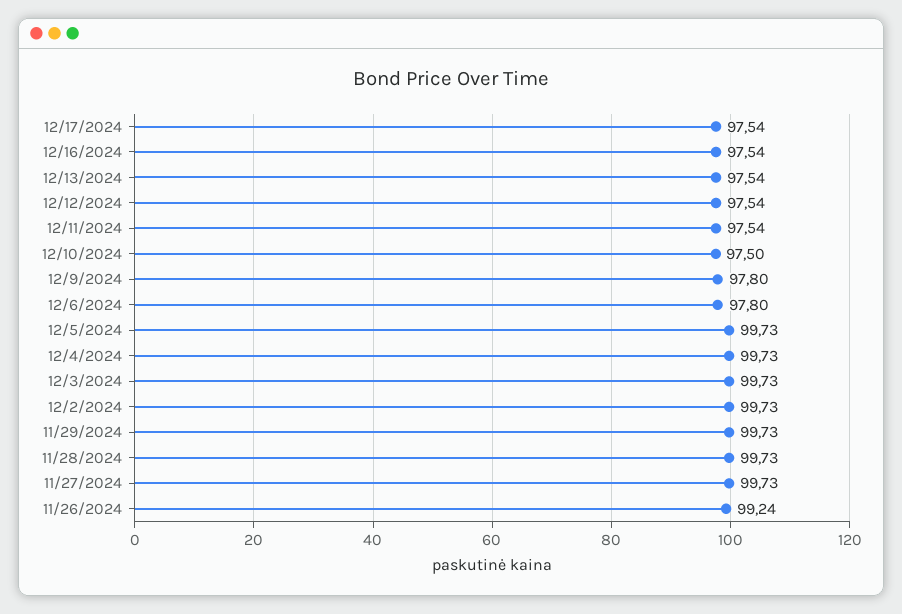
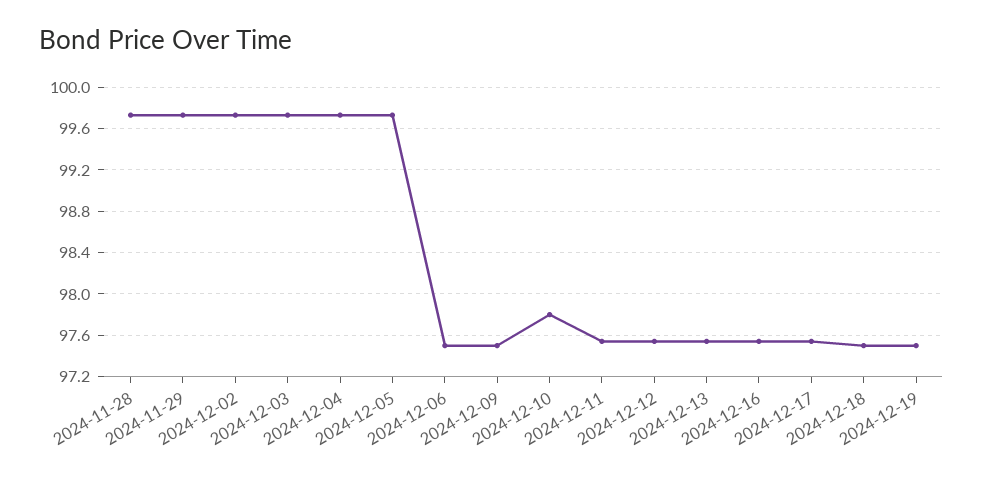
12/10/2024: 97.5 -> 97.8
12/9/2024: 97.8 -> 97.5
12/6/2024: 97.8 -> 97.5
11/27/2024: 99.73 -> none
11/26/2024: 99.24 -> none
2024-12-18: none -> 97.5
2024-12-19: none -> 97.5

